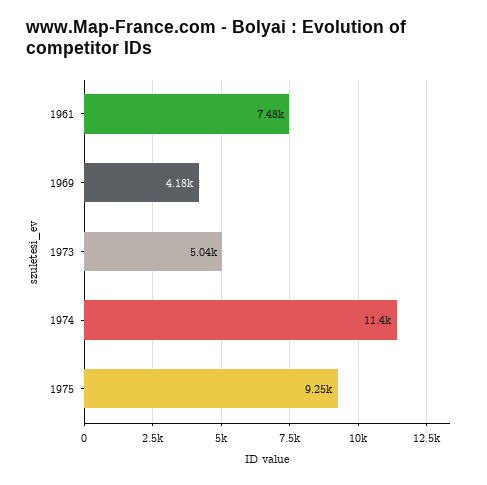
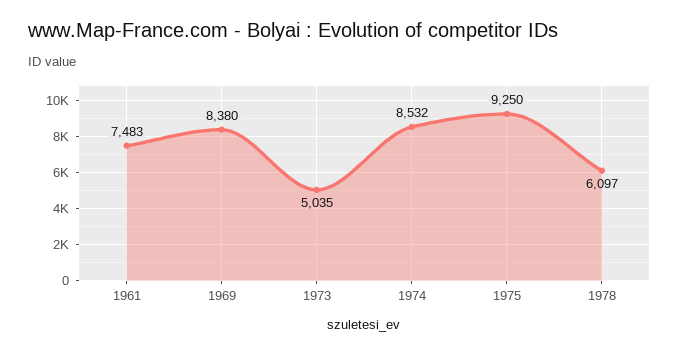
1969: 4180 -> 8380
1974: 11400 -> 8532
1978: none -> 6097

